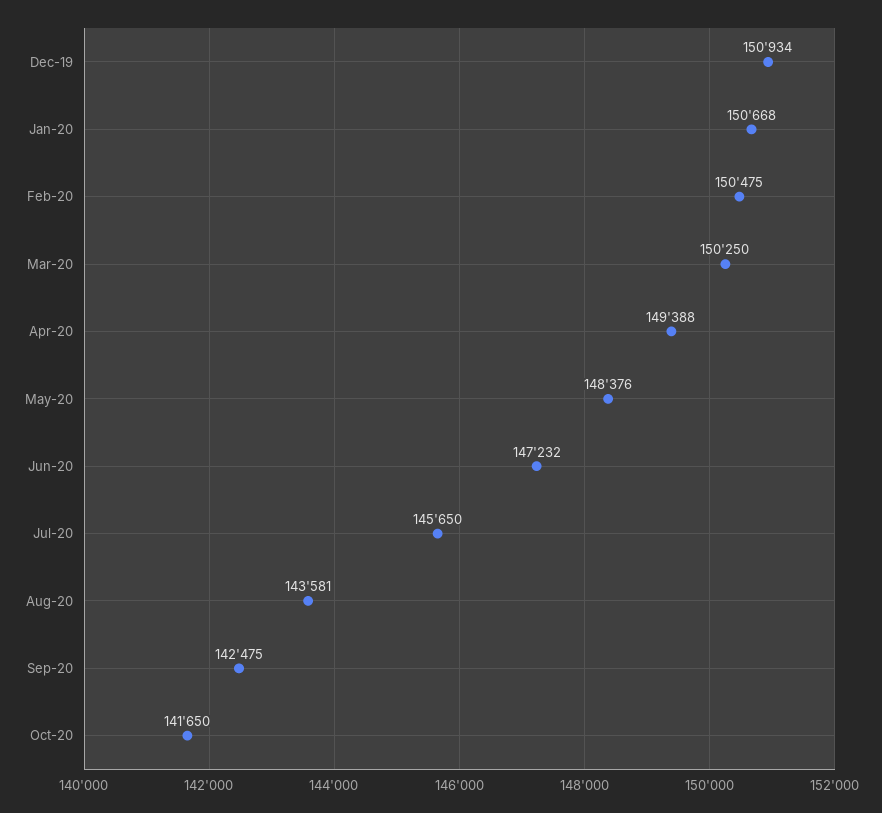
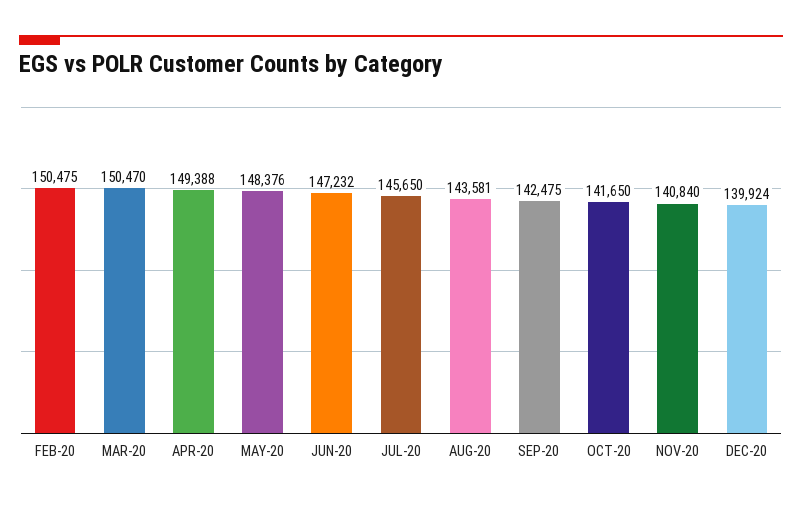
Dec-19: 150934 -> none
Jan-20: 150668 -> none
Mar-20: 150250 -> 150470
NOV-20: none -> 140840
DEC-20: none -> 139924

